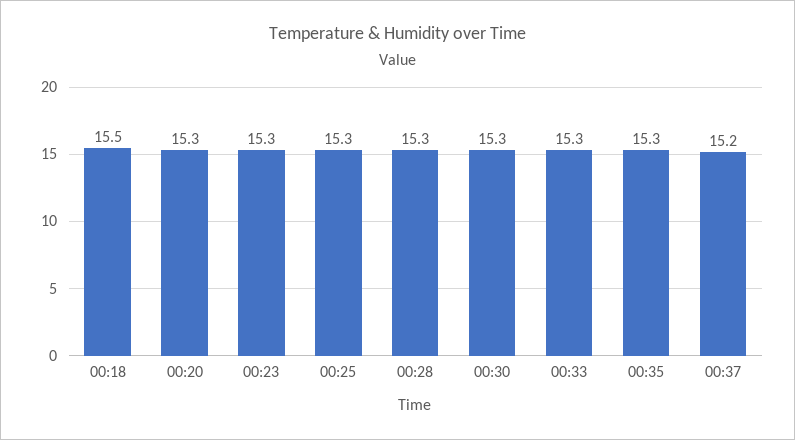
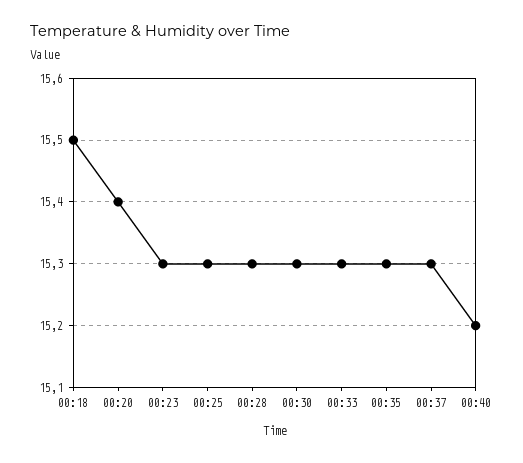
00:20: 15.3 -> 15.4
00:37: 15.2 -> 15.3
00:40: none -> 15.2

